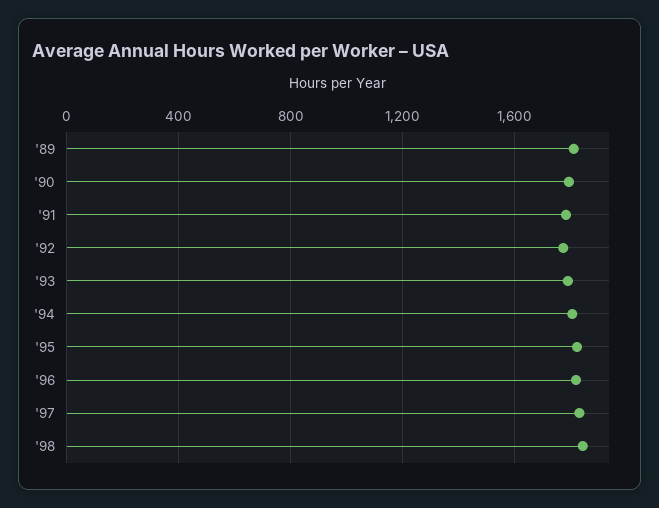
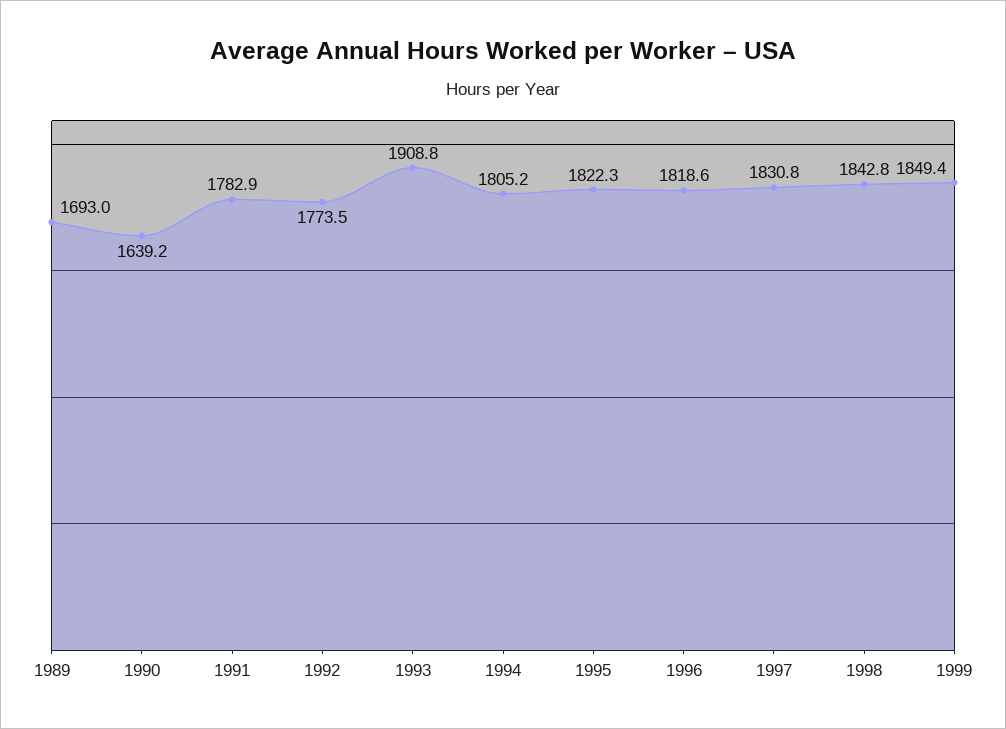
'89: 1800 -> 1693
'90: 1800 -> 1639.2
'93: 1800 -> 1908.8
1999: none -> 1849.4

